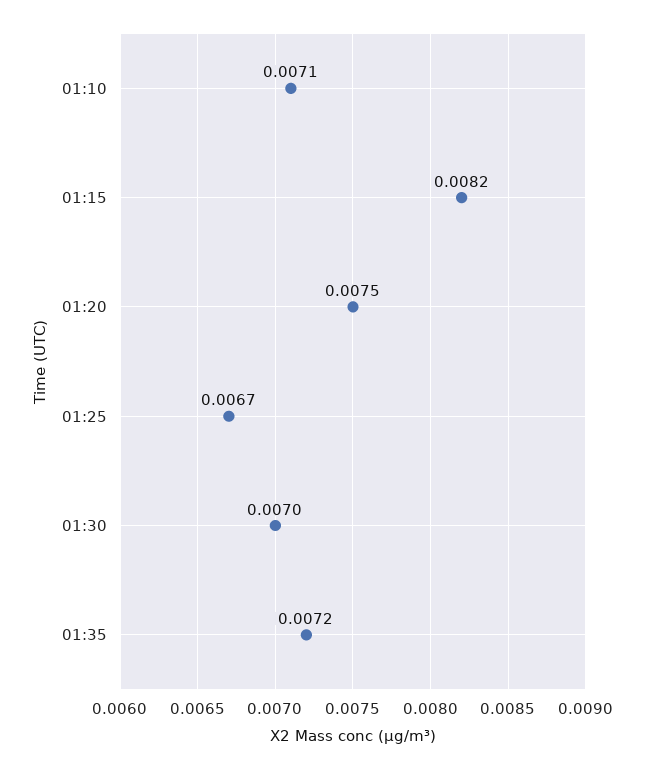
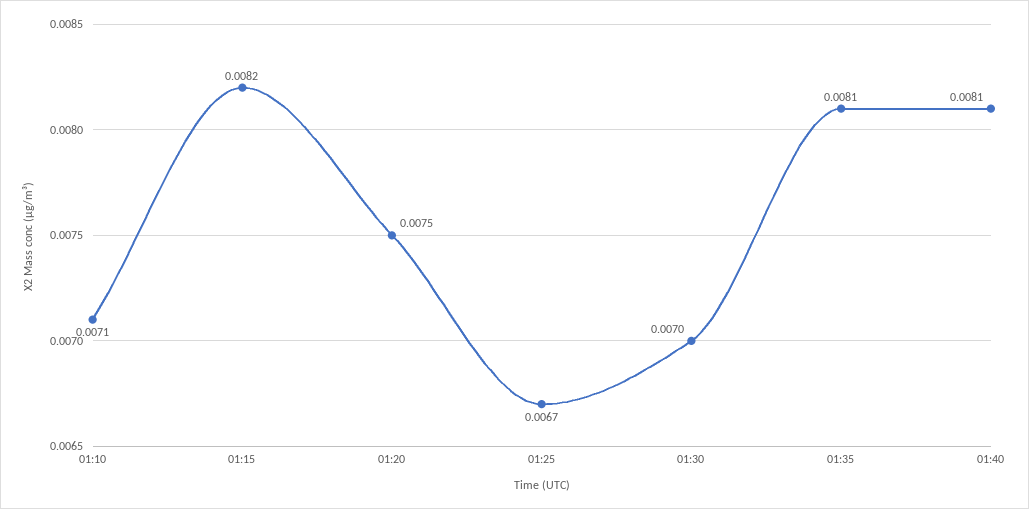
01:35: 0.0072 -> 0.0081
01:40: none -> 0.0081

